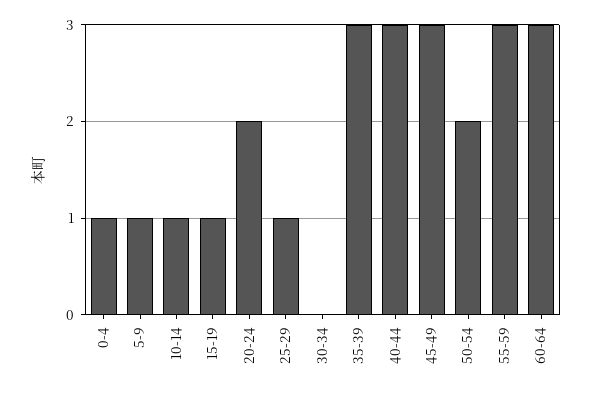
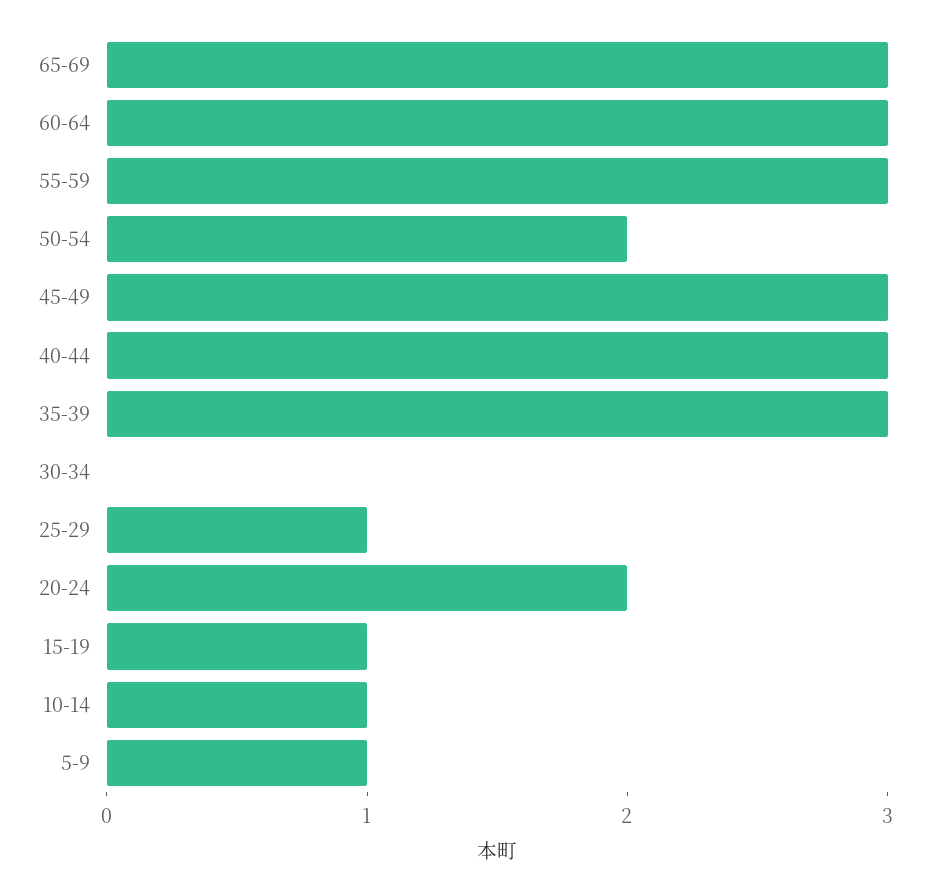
0-4: 1 -> none
65-69: none -> 3

